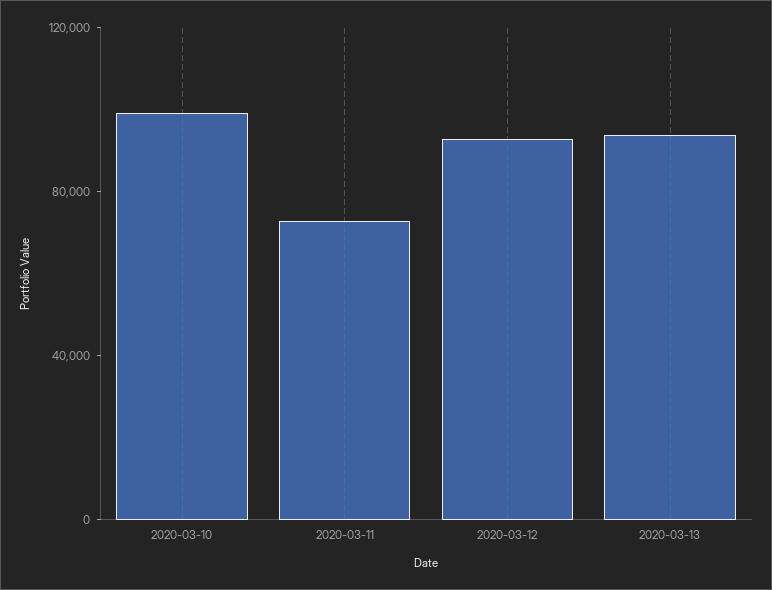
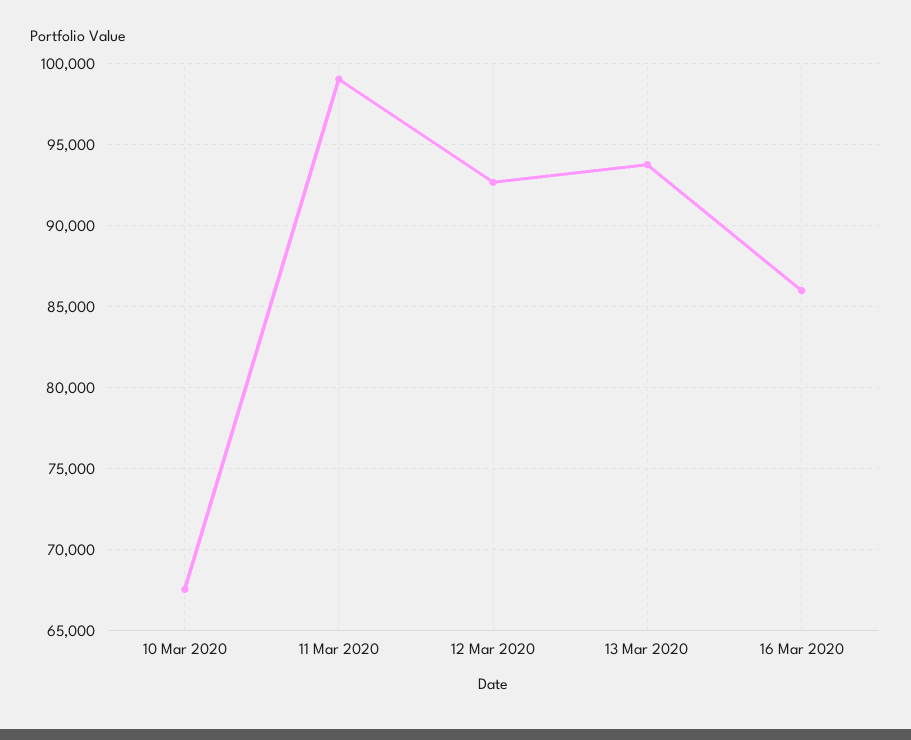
2020-03-10: 100000 -> 67500
2020-03-11: 70000 -> 99000
16 Mar 2020: none -> 86000

